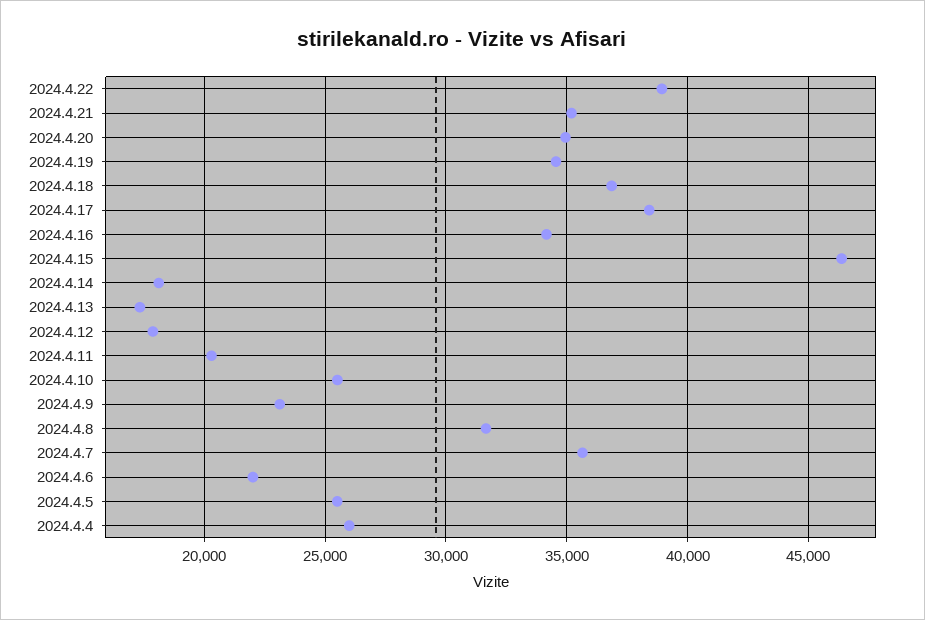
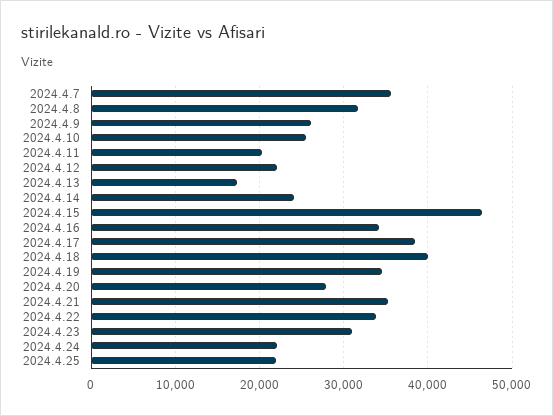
2024.4.22: 39000 -> 34000
2024.4.20: 35000 -> 28000
2024.4.18: 37000 -> 40000
2024.4.14: 18000 -> 24000
2024.4.12: 18000 -> 22000
2024.4.9: 23000 -> 26000
2024.4.6: 22000 -> none
2024.4.5: 25500 -> none
2024.4.4: 26000 -> none
2024.4.23: none -> 31000
2024.4.24: none -> 22000
2024.4.25: none -> 22000

